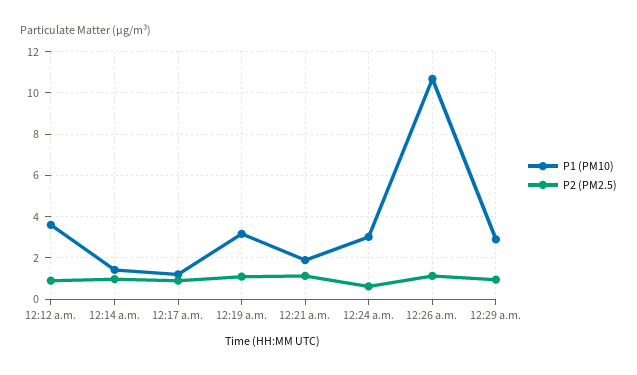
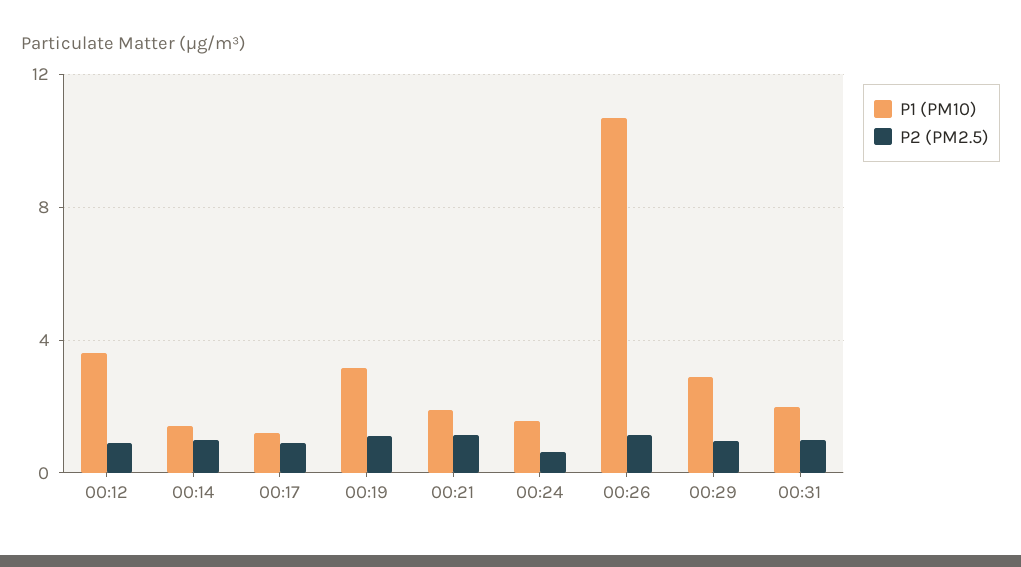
P1 (PM10), 12:24 a.m.: 3 -> 1.5
P1 (PM10), 00:31: none -> 2
P2 (PM2.5), 00:31: none -> 1

